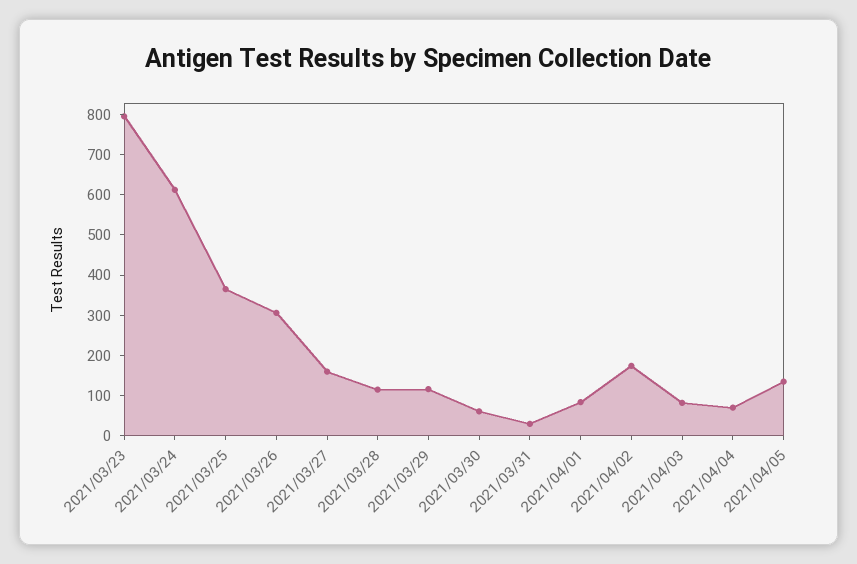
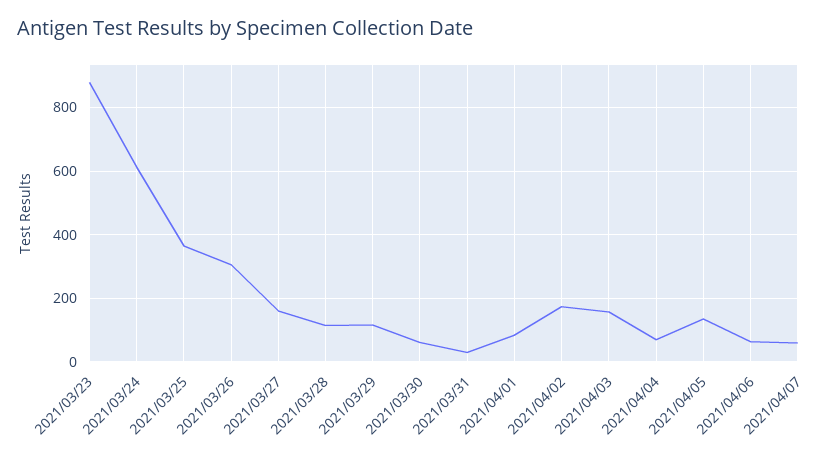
2021/03/23: 800 -> 880
2021/04/03: 80 -> 160
2021/04/06: none -> 60
2021/04/07: none -> 60

